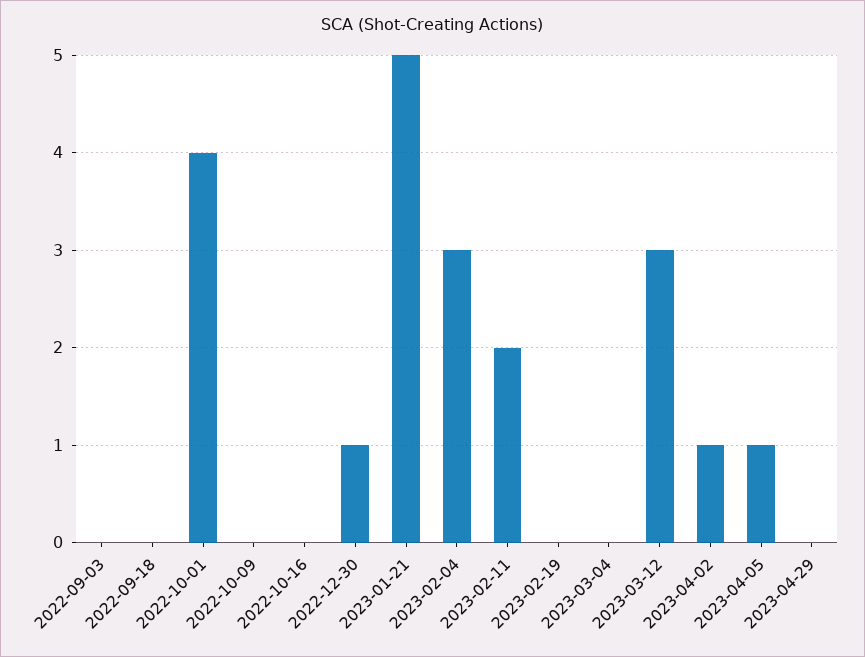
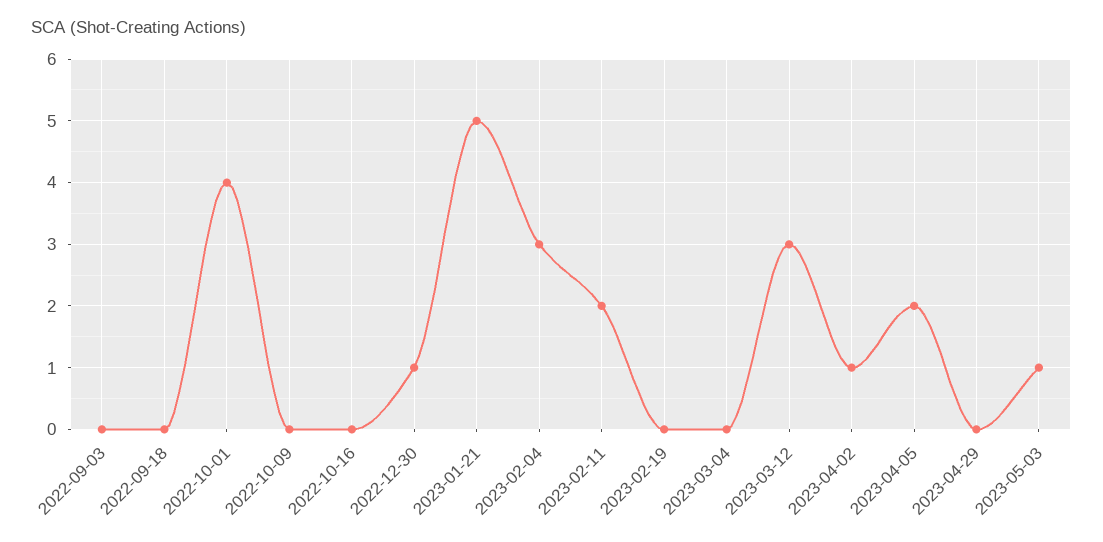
2023-04-05: 1 -> 2
2023-05-03: none -> 1

